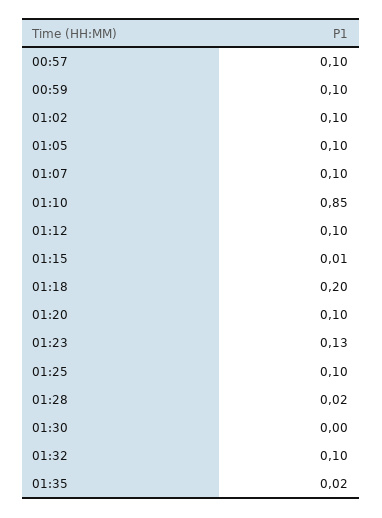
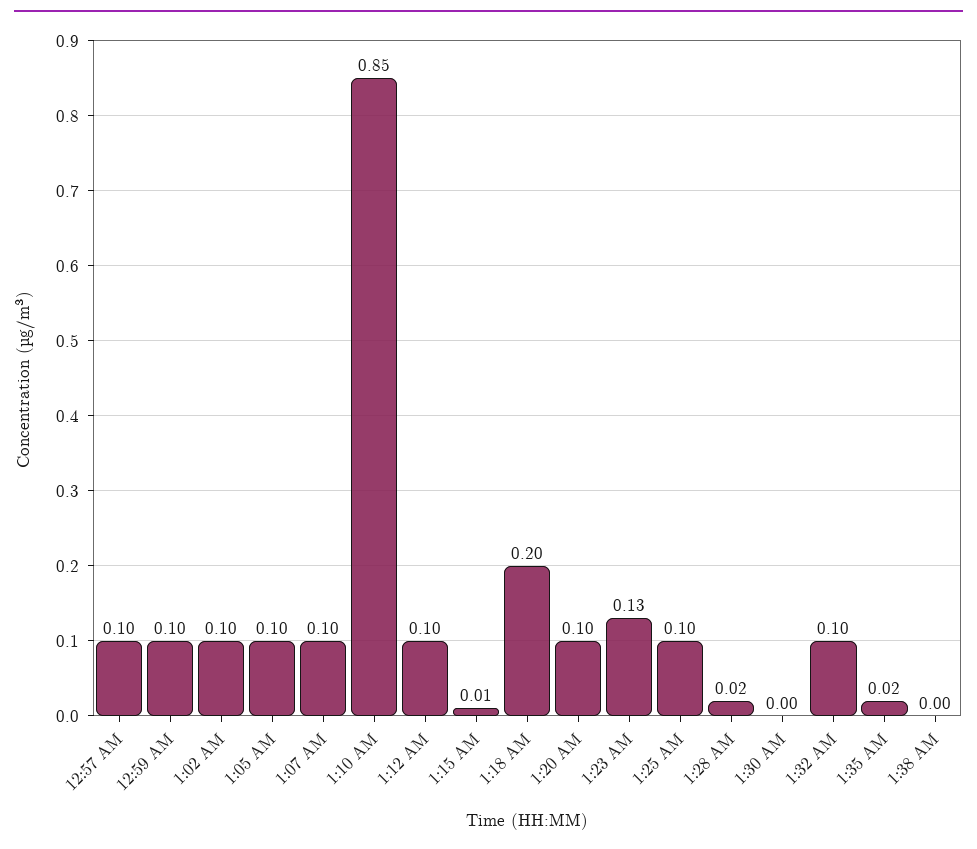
1:38 AM: none -> 0

